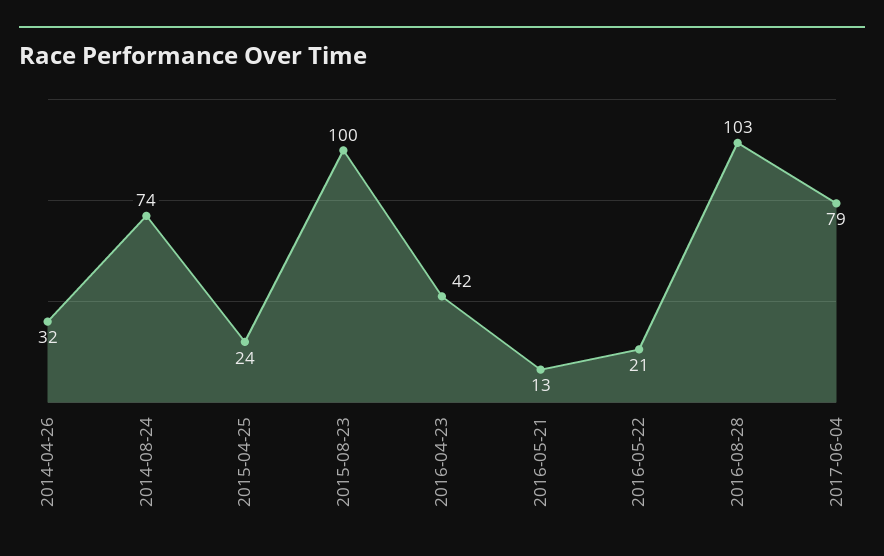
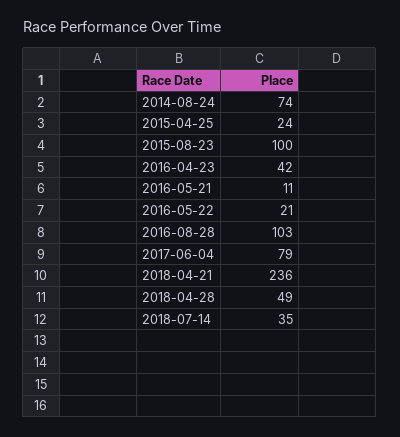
2014-04-26: 32 -> none
2016-05-21: 13 -> 11
2018-04-21: none -> 236
2018-04-28: none -> 49
2018-07-14: none -> 35

